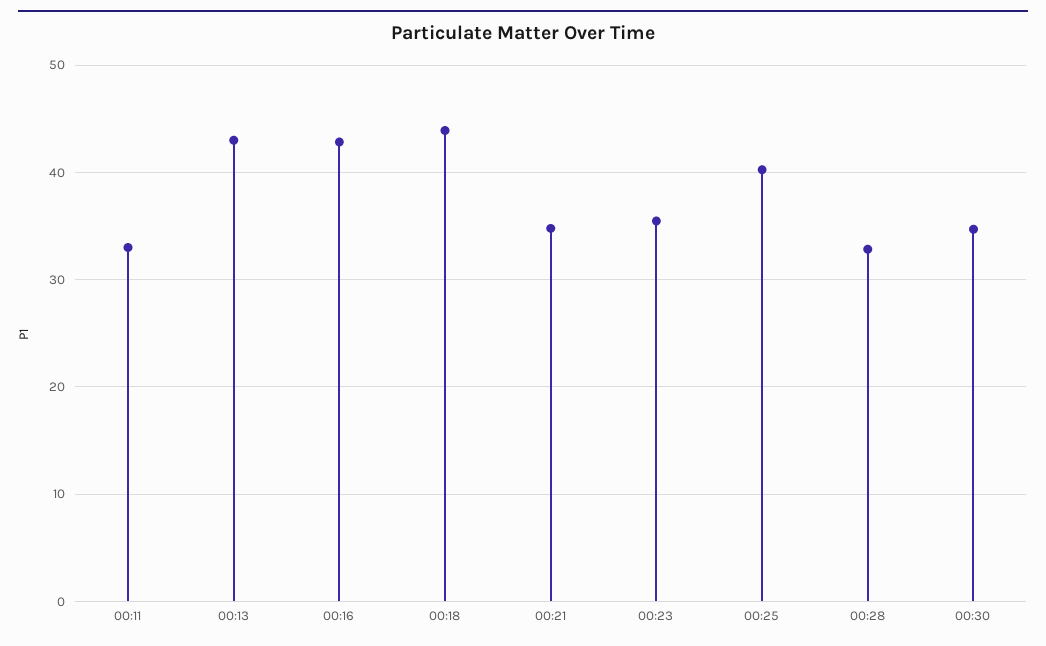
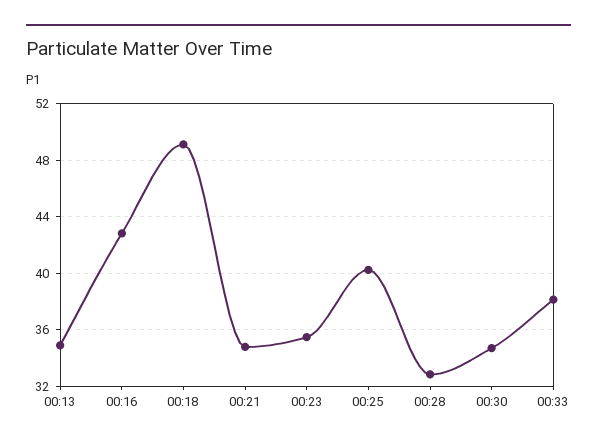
00:11: 33 -> none
00:13: 43 -> 35
00:18: 44 -> 49
00:33: none -> 38

